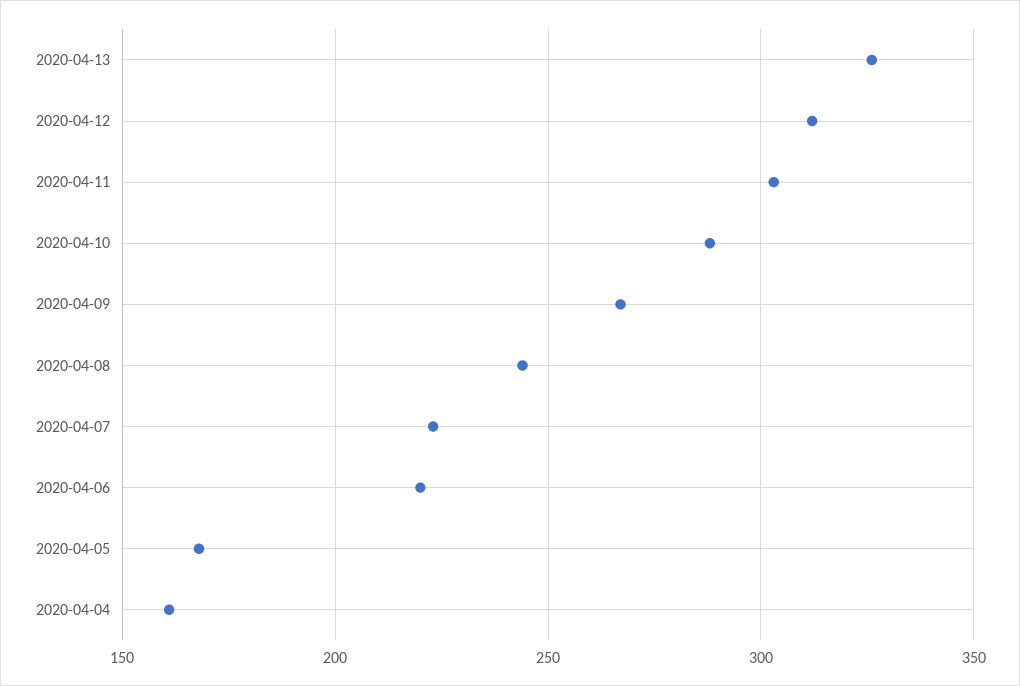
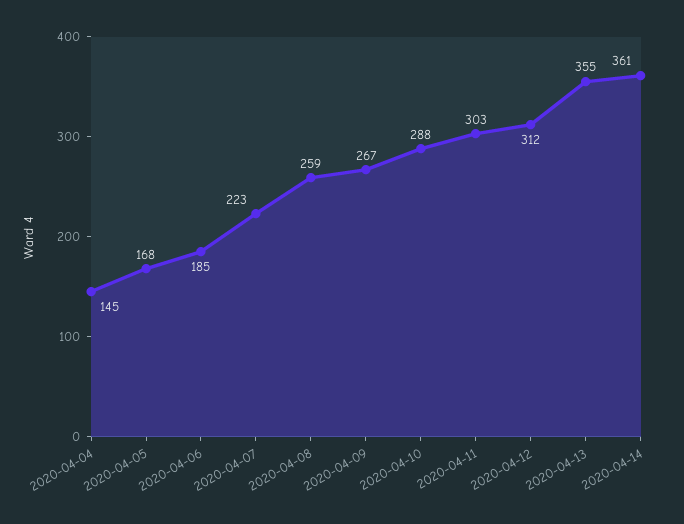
2020-04-13: 325 -> 355
2020-04-08: 245 -> 259
2020-04-06: 220 -> 185
2020-04-04: 160 -> 145
2020-04-14: none -> 361

